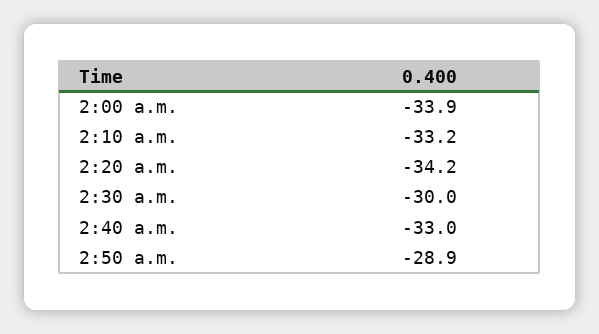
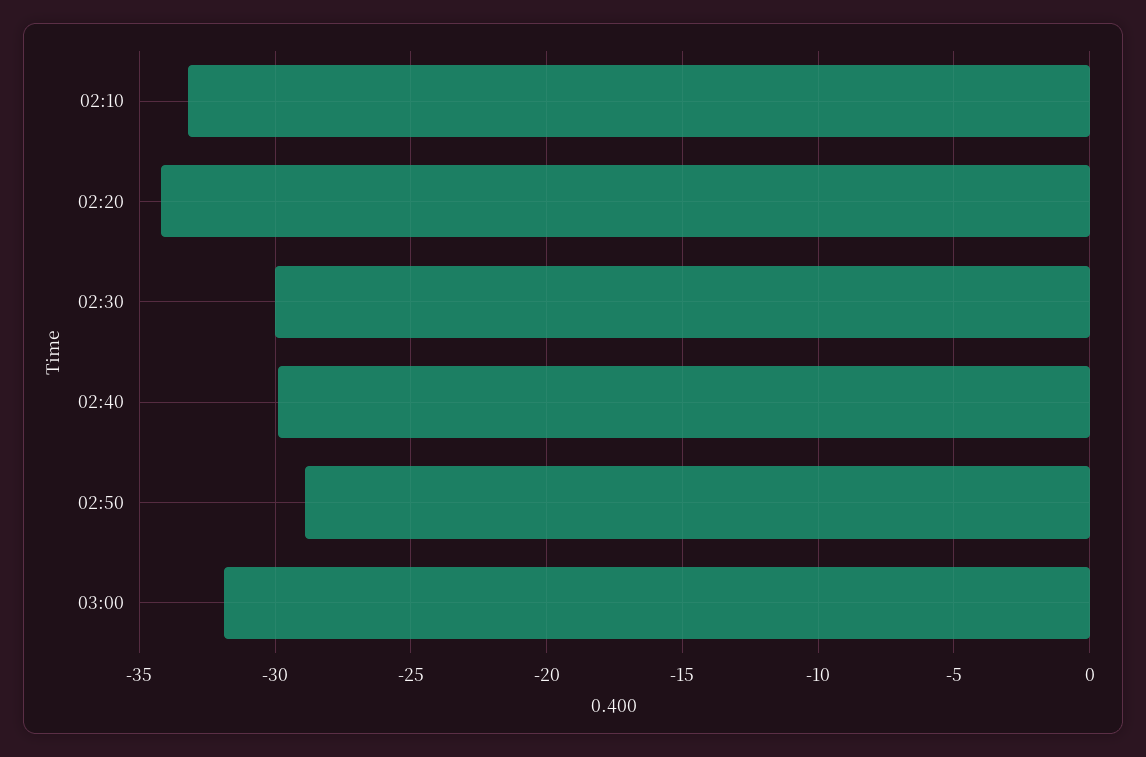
2:00 a.m.: -33.9 -> none
2:40 a.m.: -33 -> -30
03:00: none -> -32

